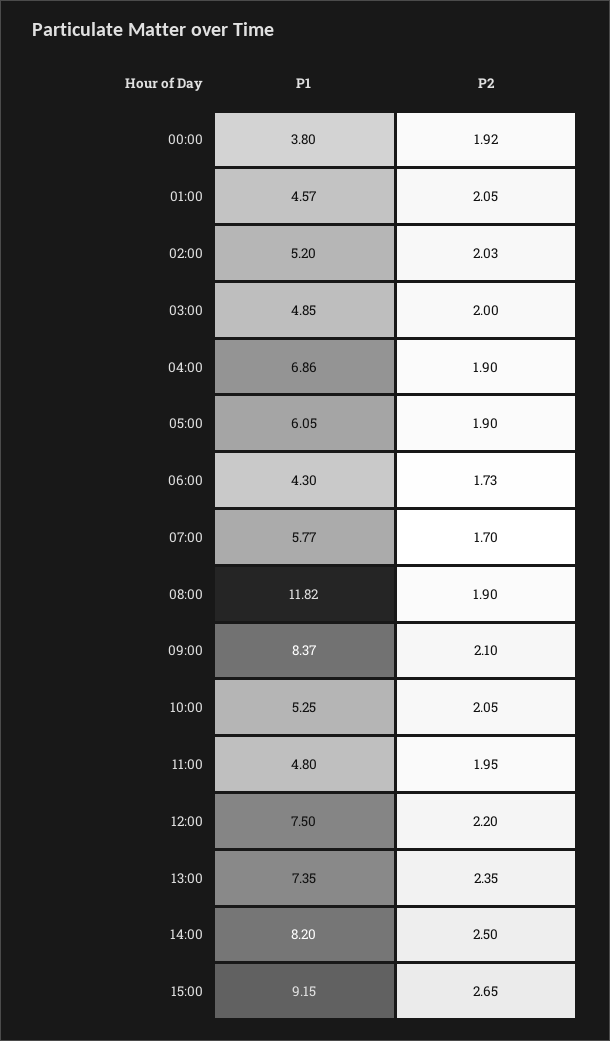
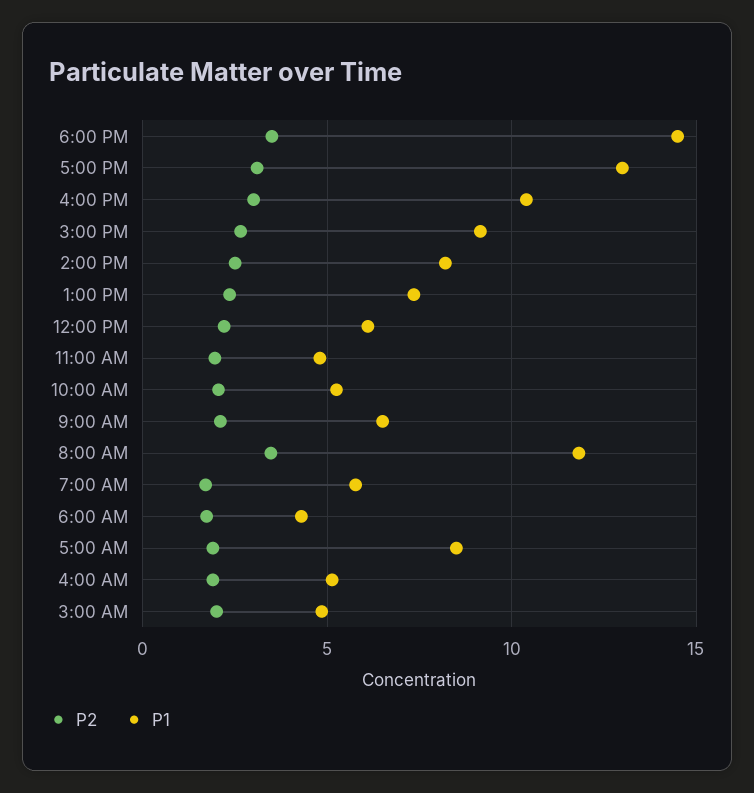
P1, 00:00: 3.8 -> none
P2, 00:00: 1.92 -> none
P1, 01:00: 4.57 -> none
P2, 01:00: 2.05 -> none
P1, 02:00: 5.2 -> none
P2, 02:00: 2.03 -> none
P1, 04:00: 6.86 -> 5
P1, 05:00: 6.05 -> 8.5
P2, 08:00: 1.9 -> 3.5
P1, 09:00: 8.37 -> 6.5
P1, 12:00: 7.5 -> 6
P2, 6:00 PM: none -> 3.5
P1, 6:00 PM: none -> 14.5
P2, 5:00 PM: none -> 3
P1, 5:00 PM: none -> 13
P2, 4:00 PM: none -> 3
P1, 4:00 PM: none -> 10.5

